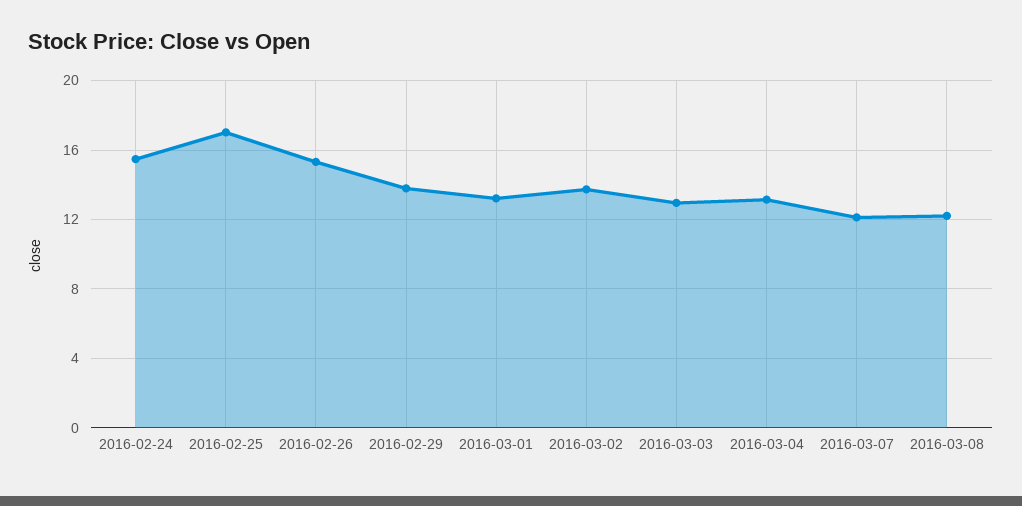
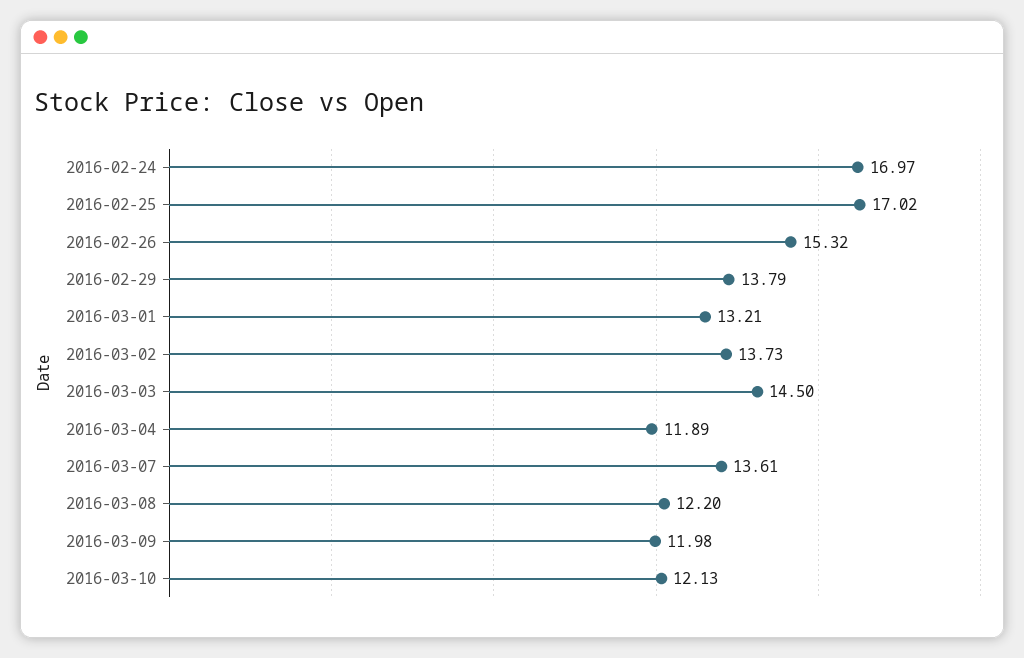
2016-02-24: 15.5 -> 16.97
2016-03-03: 13 -> 14.5
2016-03-04: 13 -> 11.89
2016-03-07: 12 -> 13.61
2016-03-09: none -> 11.98
2016-03-10: none -> 12.13

